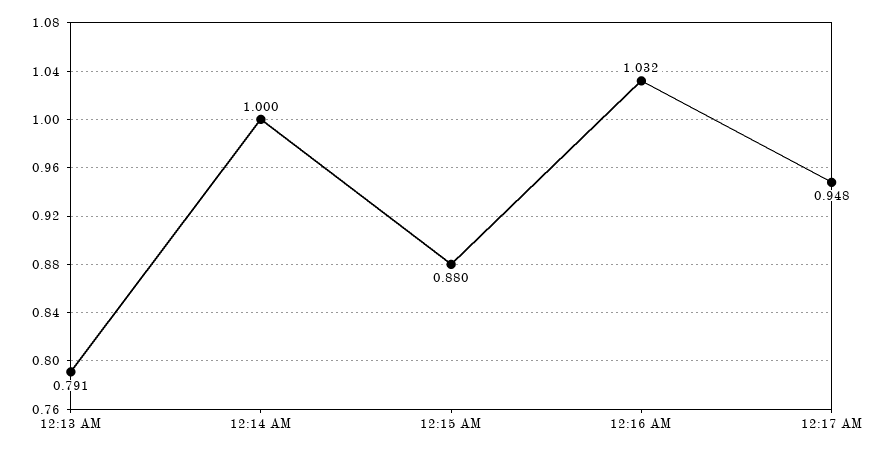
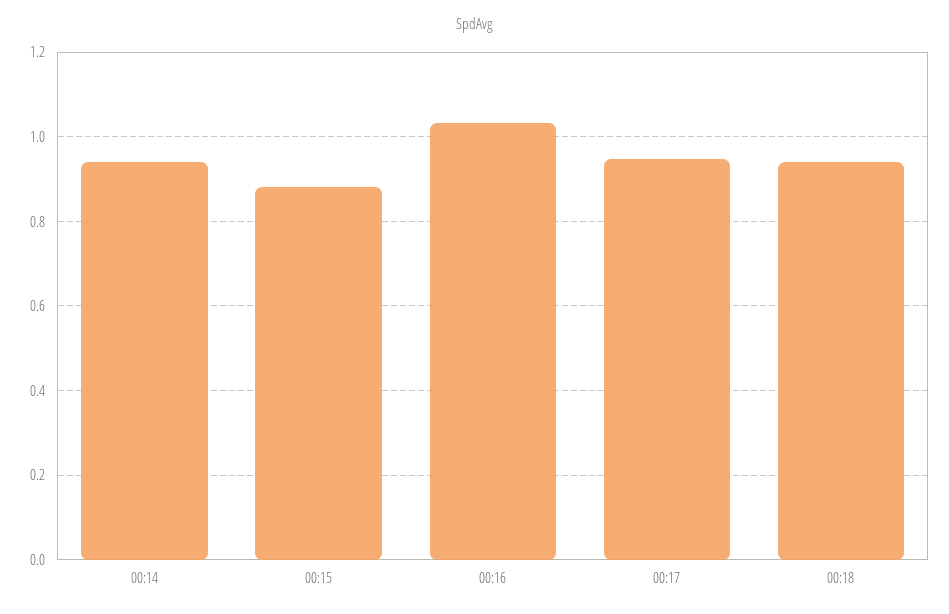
12:13 AM: 0.791 -> none
12:14 AM: 1 -> 0.94
00:18: none -> 0.94

